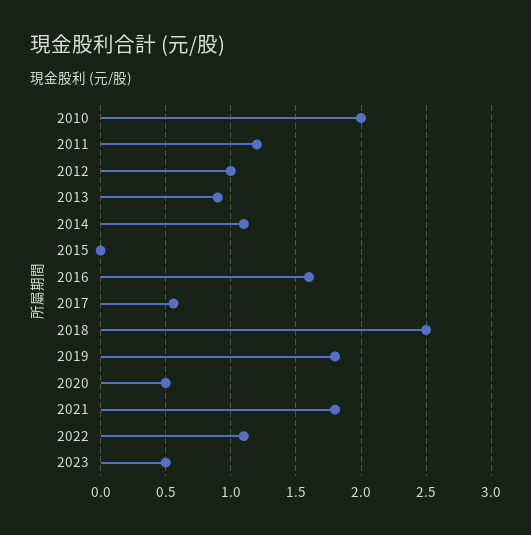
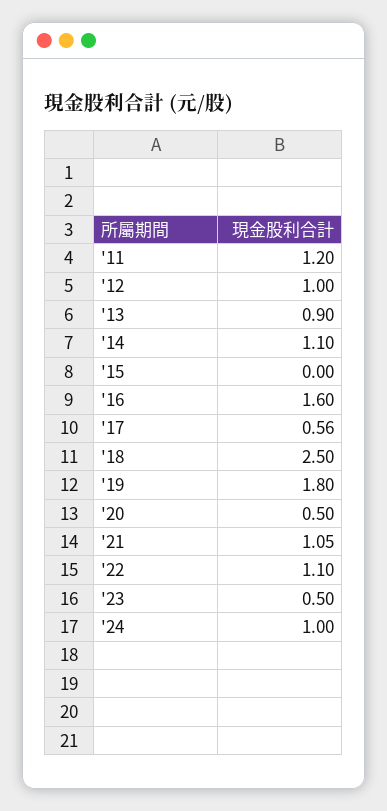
2010: 2 -> none
2021: 1.8 -> 1.05
'24: none -> 1

